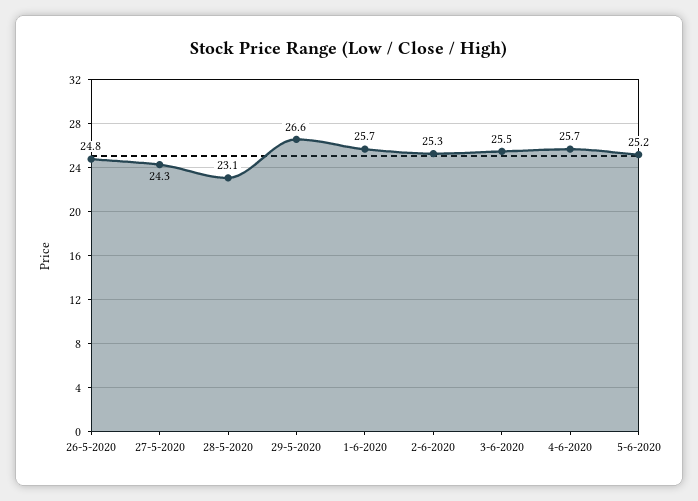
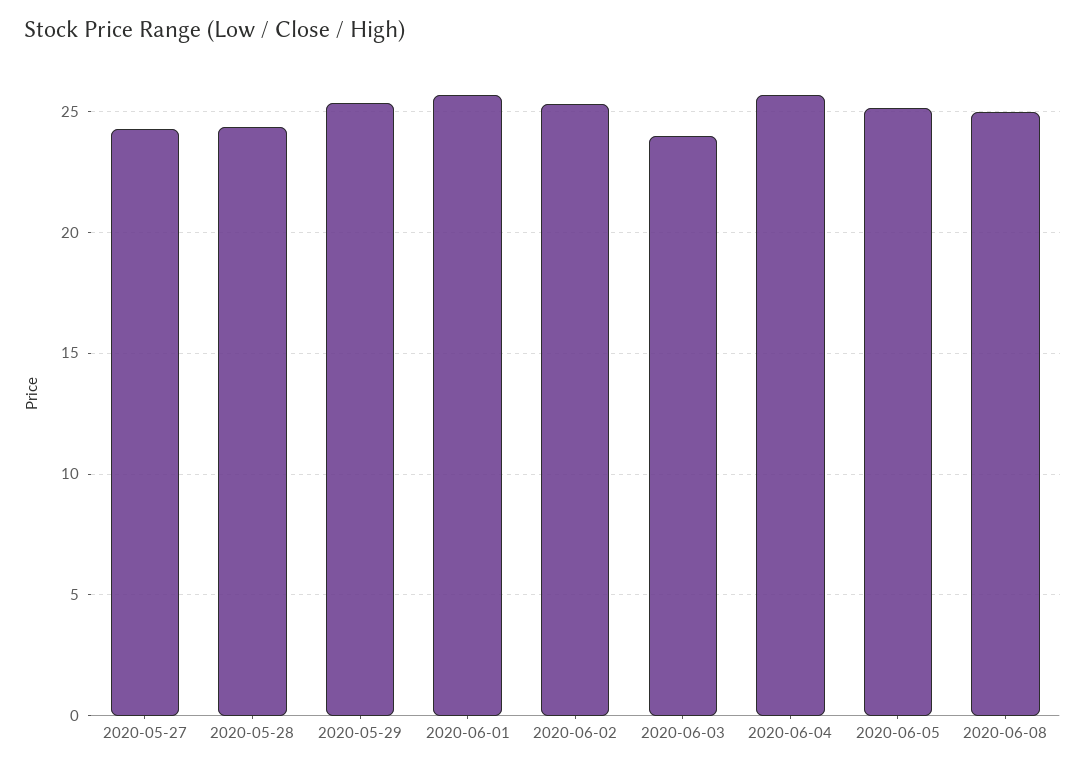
26-5-2020: 24.8 -> none
28-5-2020: 23.1 -> 24.5
29-5-2020: 26.6 -> 25.5
3-6-2020: 25.5 -> 24
2020-06-08: none -> 25

